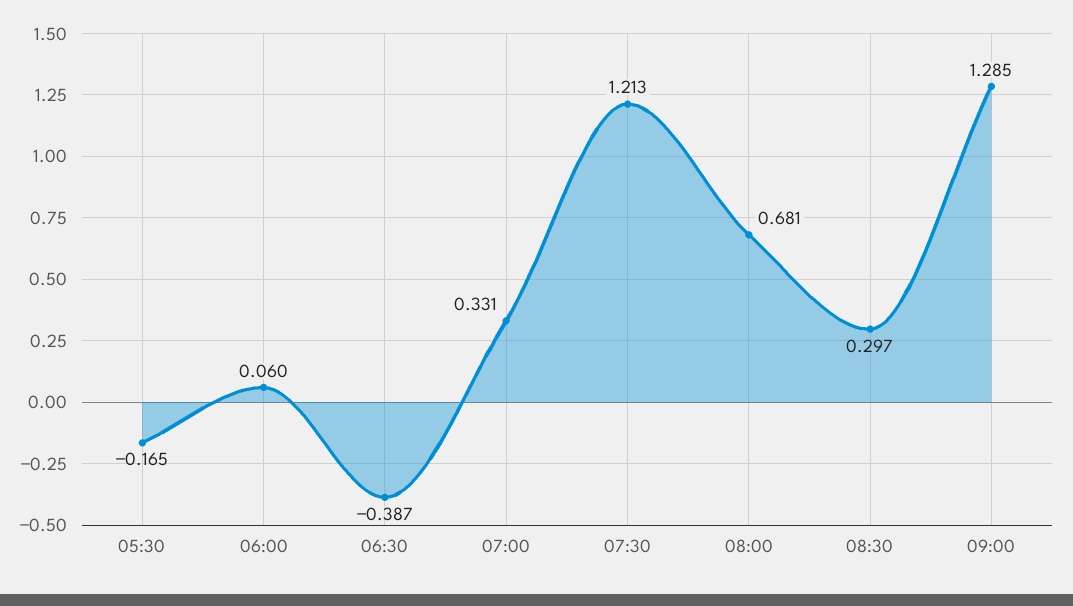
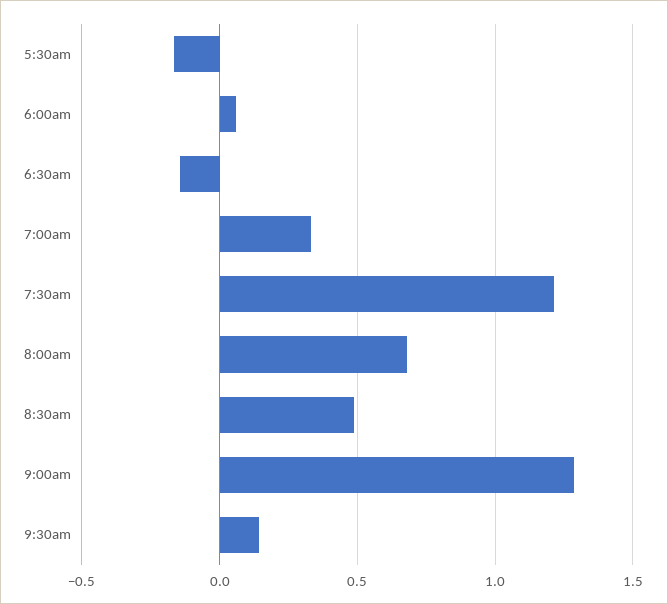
06:30: -0.387 -> -0.15
08:30: 0.297 -> 0.5
9:30am: none -> 0.15

